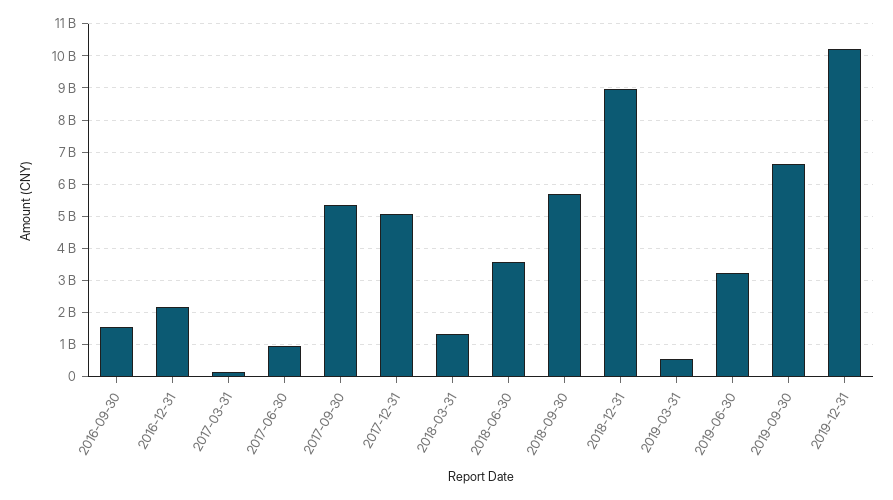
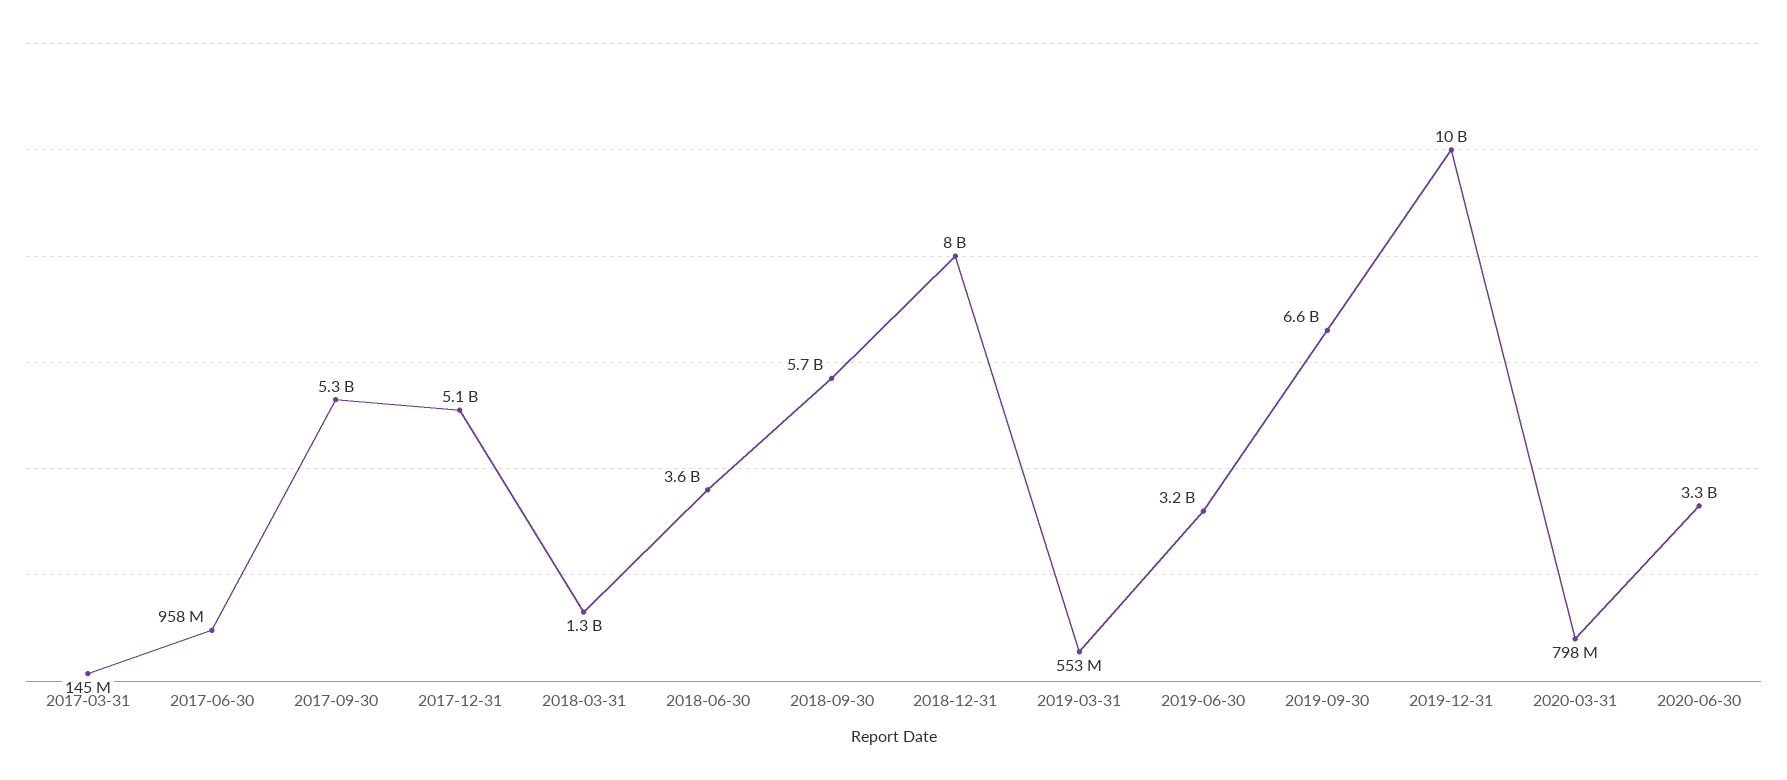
2016-09-30: 1600000000 -> none
2016-12-31: 2200000000 -> none
2018-12-31: 9000000000 -> 8000000000
2020-03-31: none -> 798000000
2020-06-30: none -> 3300000000

